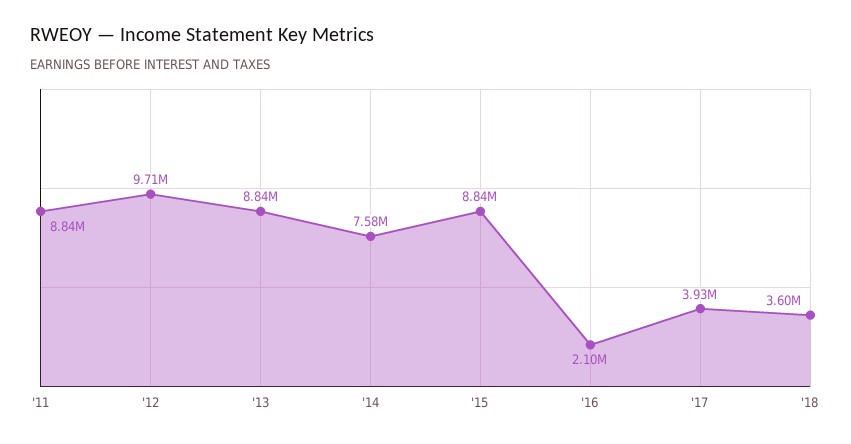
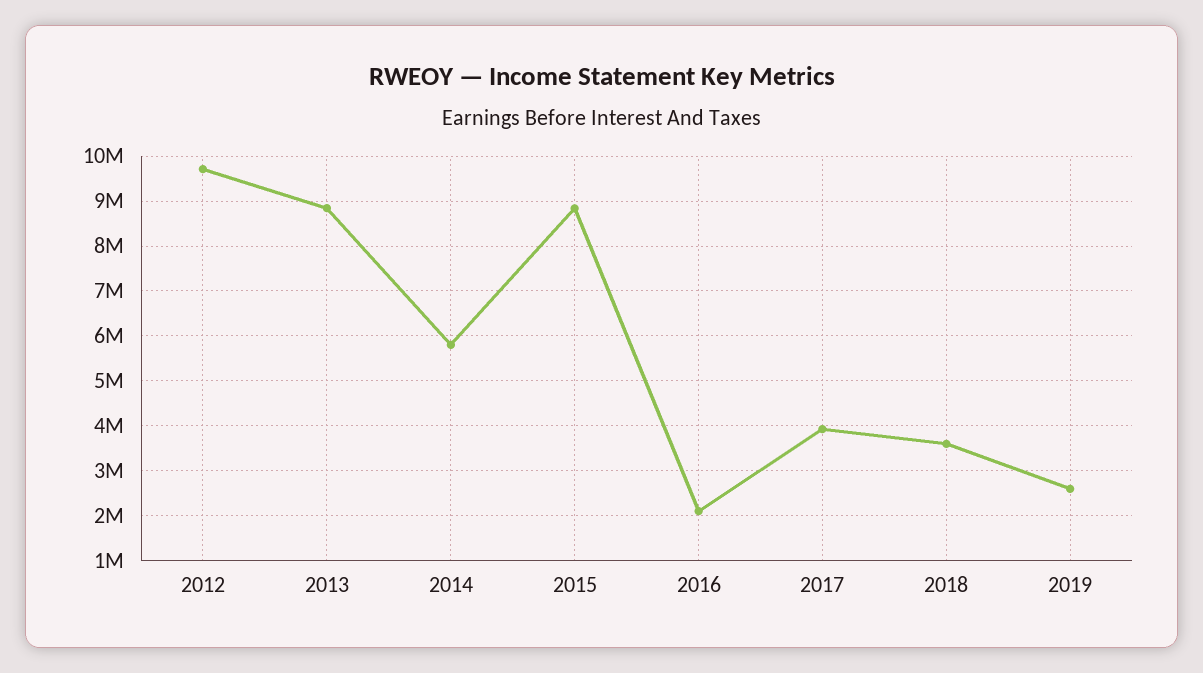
'11: 8840000 -> none
'14: 7580000 -> 5800000
2019: none -> 2600000

